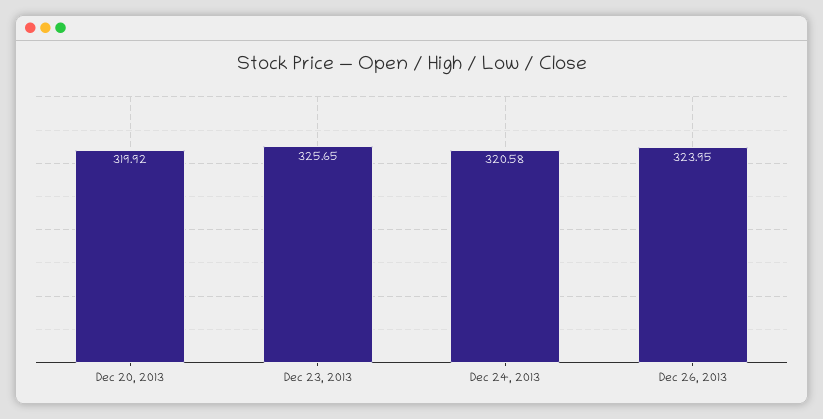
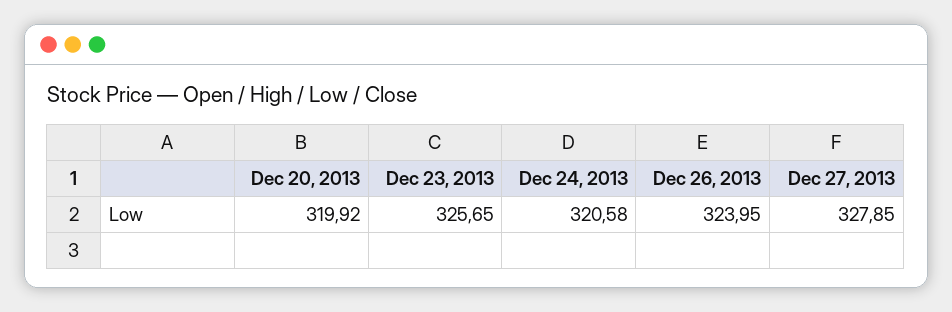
Dec 27, 2013: none -> 327.85

